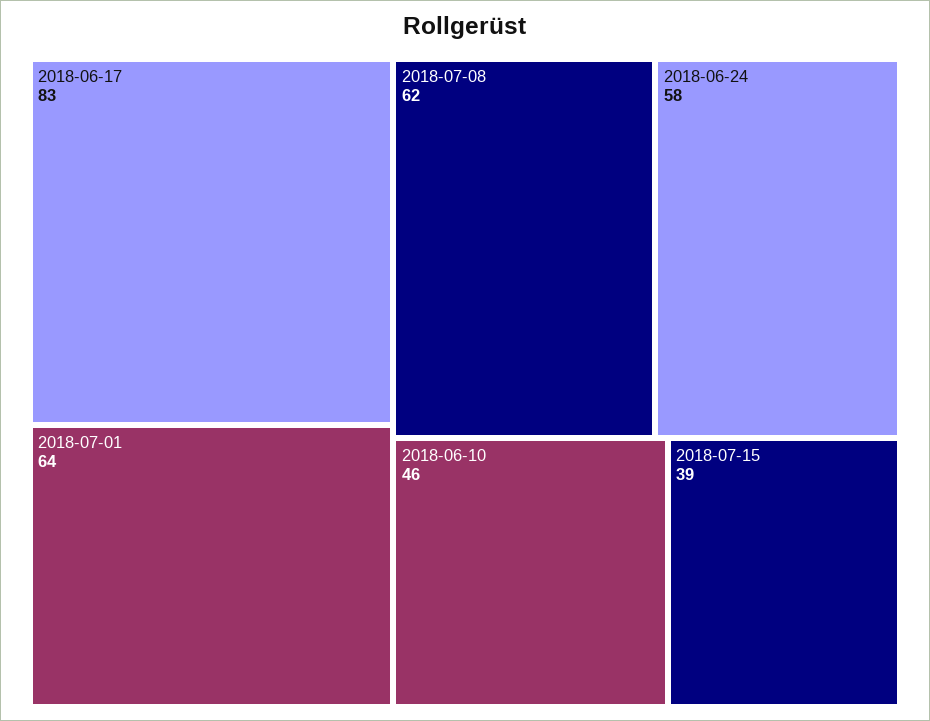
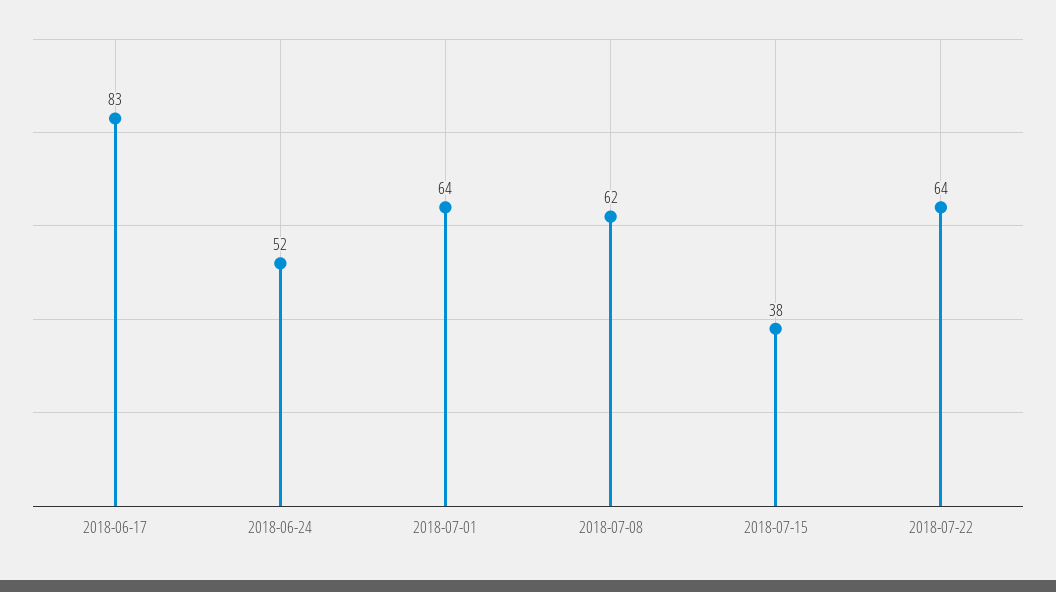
2018-06-24: 58 -> 52
2018-06-10: 46 -> none
2018-07-15: 39 -> 38
2018-07-22: none -> 64

